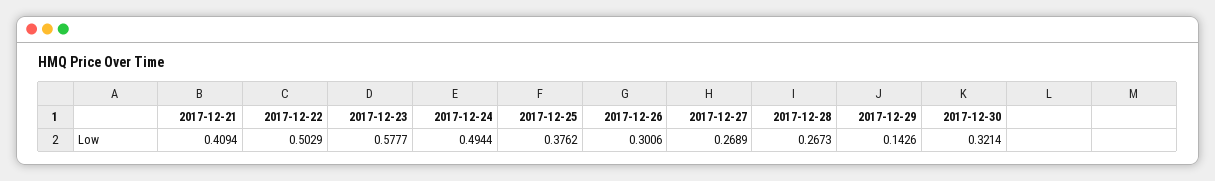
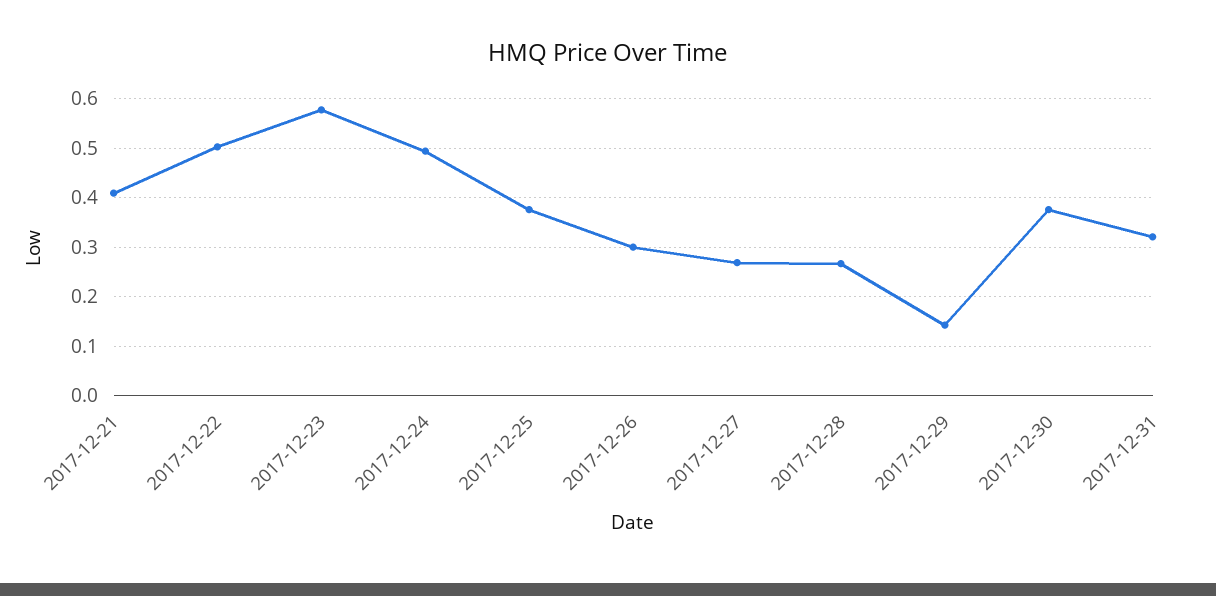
2017-12-30: 0.3214 -> 0.38
2017-12-31: none -> 0.32

